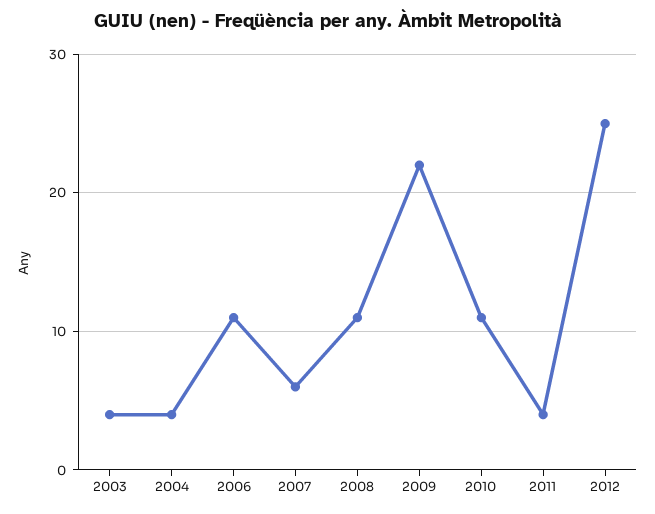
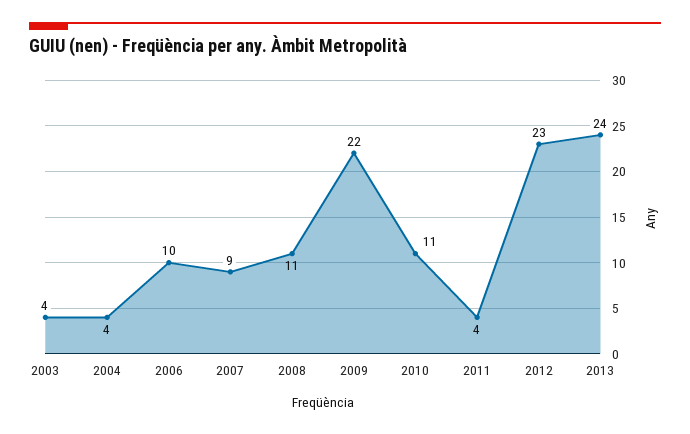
2006: 11 -> 10
2007: 6 -> 9
2012: 25 -> 23
2013: none -> 24

